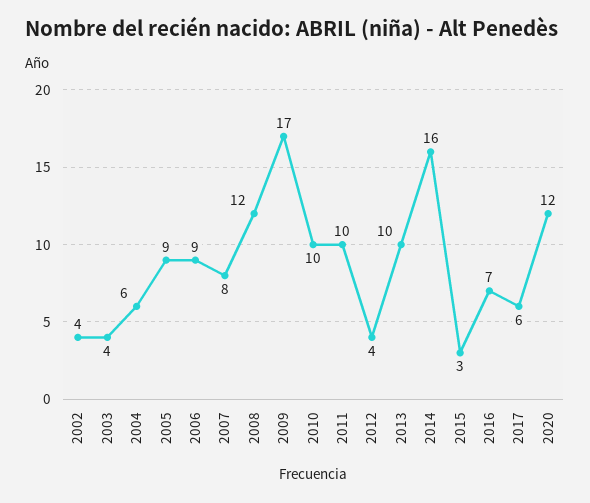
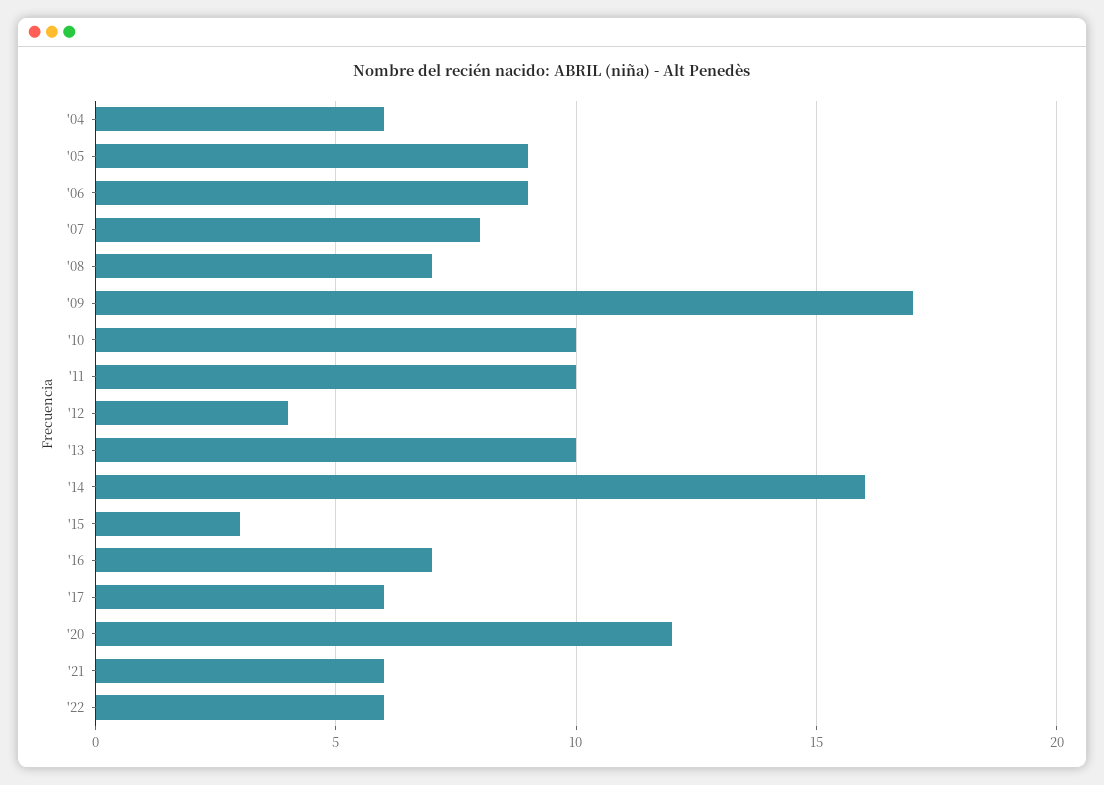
2002: 4 -> none
2003: 4 -> none
2008: 12 -> 7
'21: none -> 6
'22: none -> 6

